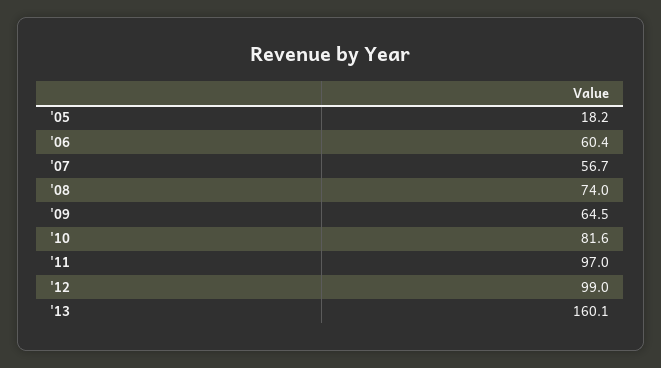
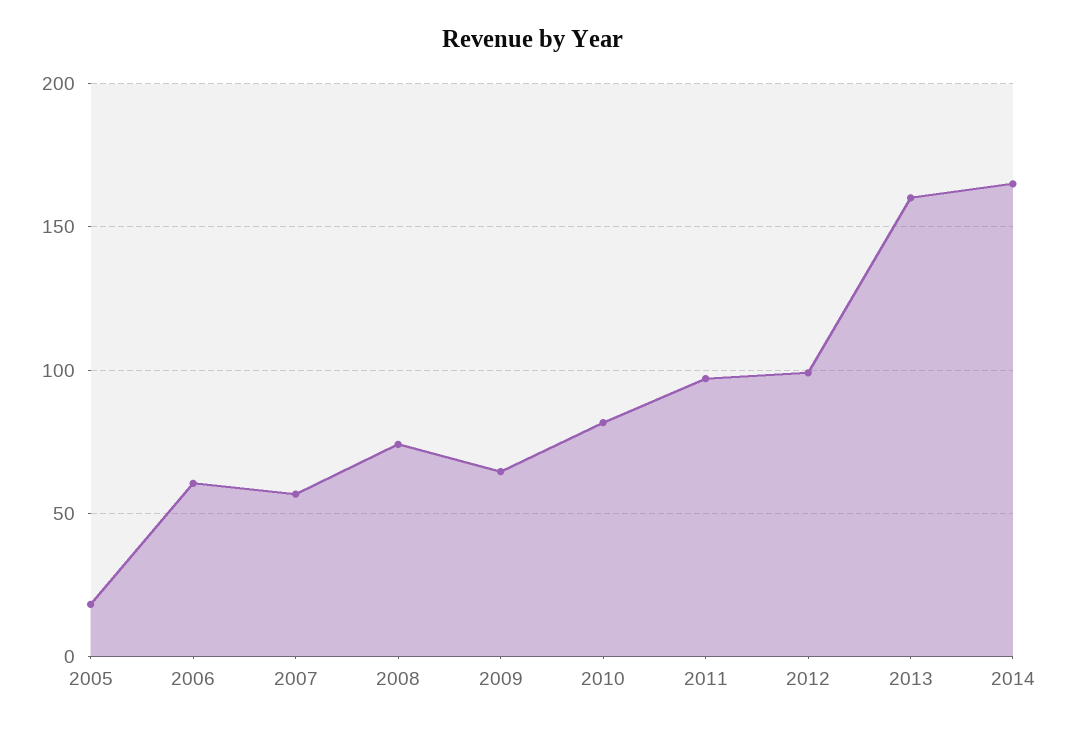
2014: none -> 165

